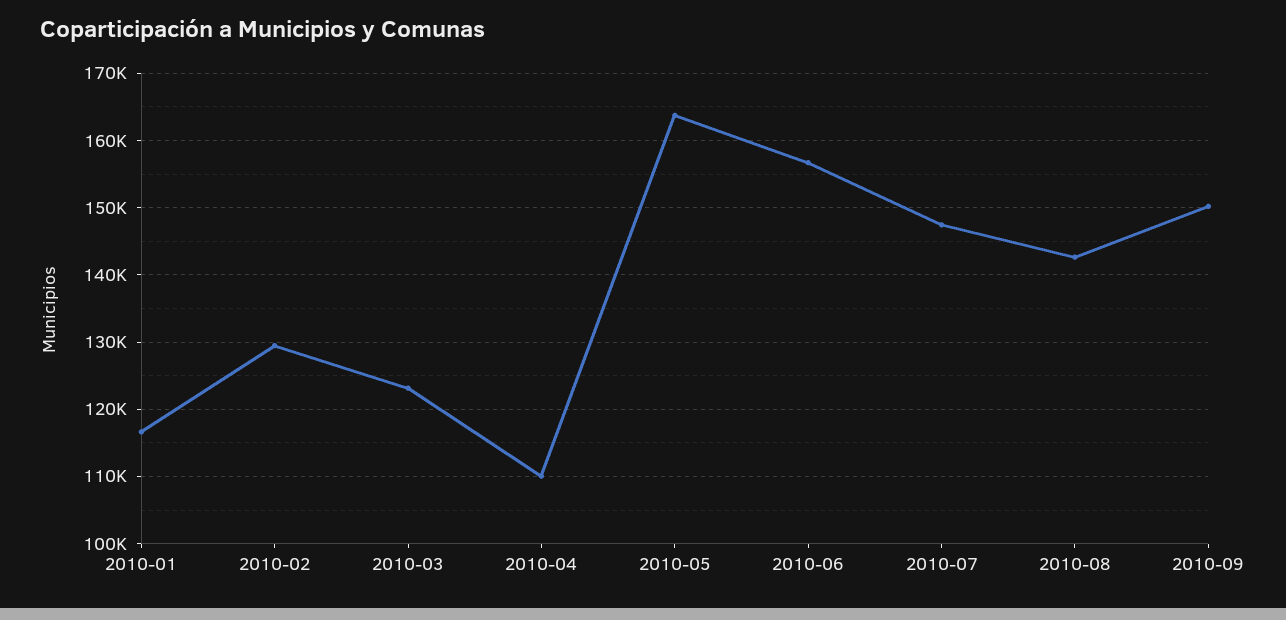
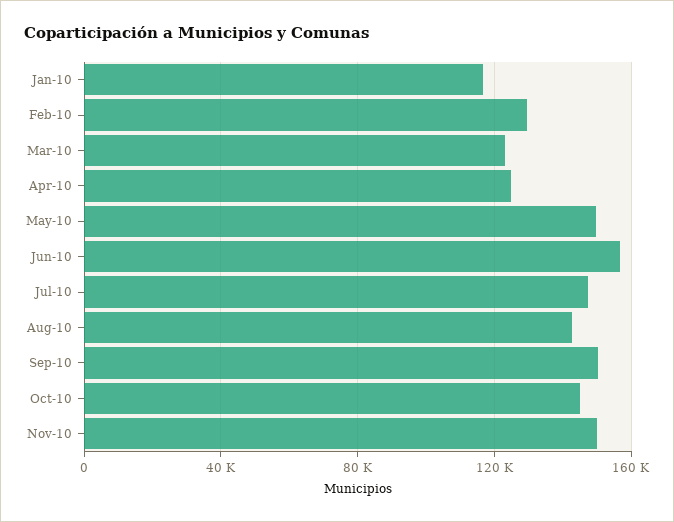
2010-04: 110000 -> 125000
2010-05: 164000 -> 150000
Oct-10: none -> 145000
Nov-10: none -> 150000

